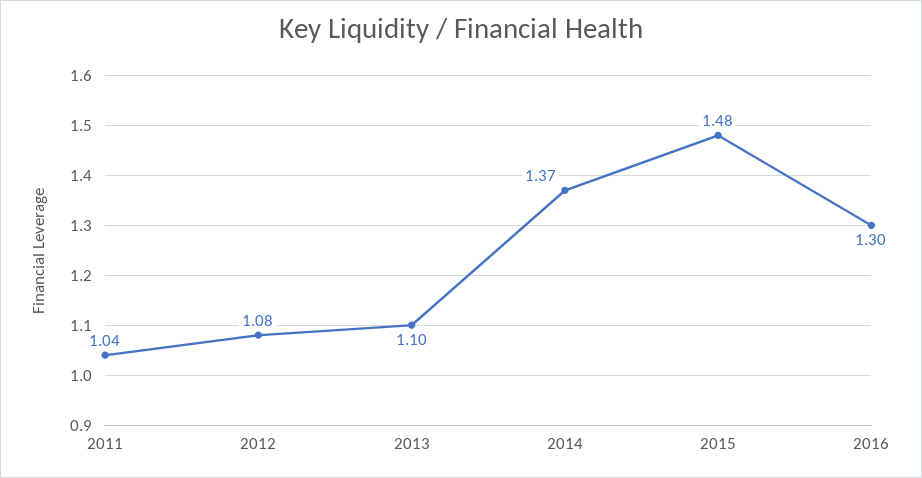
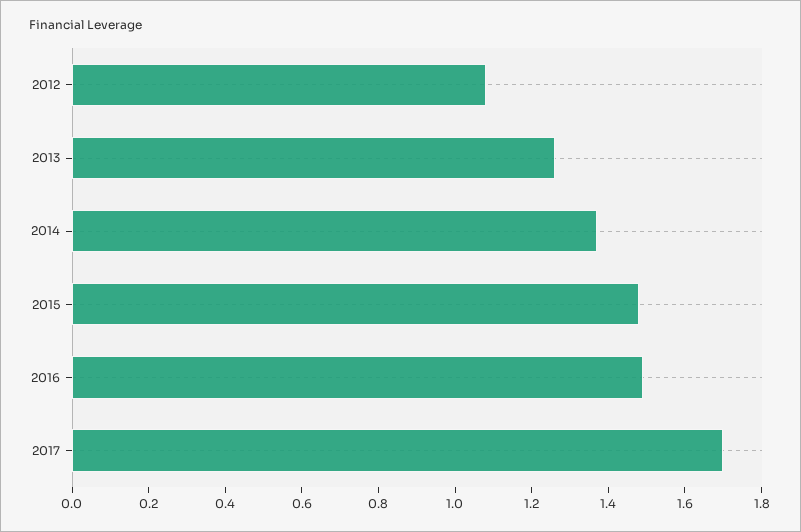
2011: 1.04 -> none
2013: 1.1 -> 1.25
2016: 1.3 -> 1.5
2017: none -> 1.7

